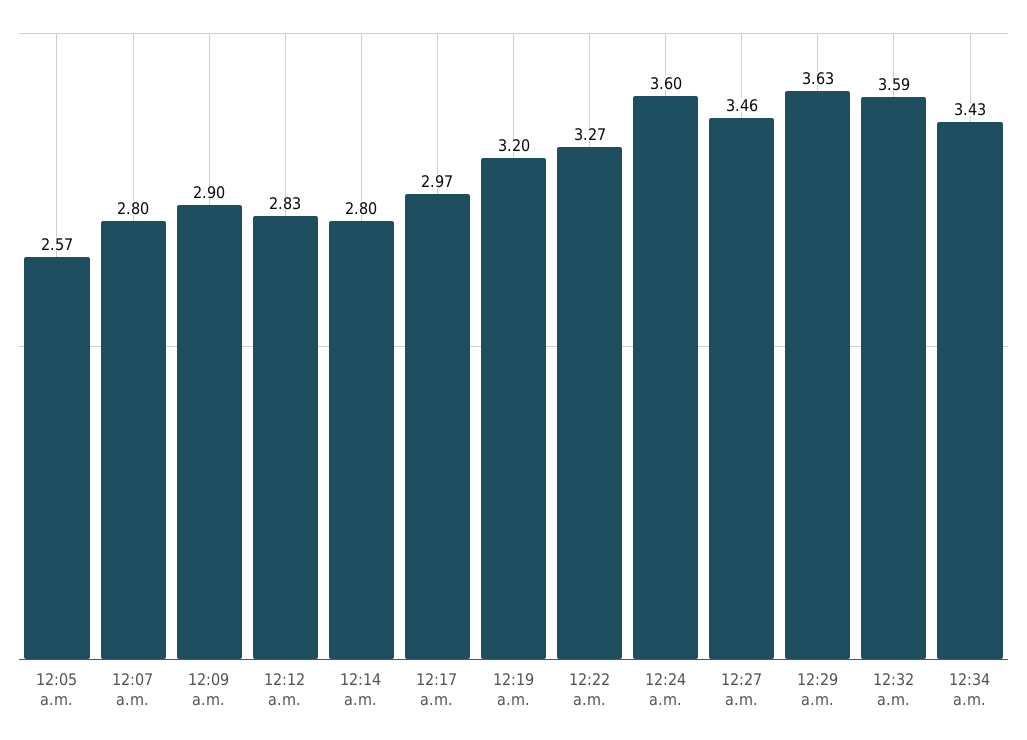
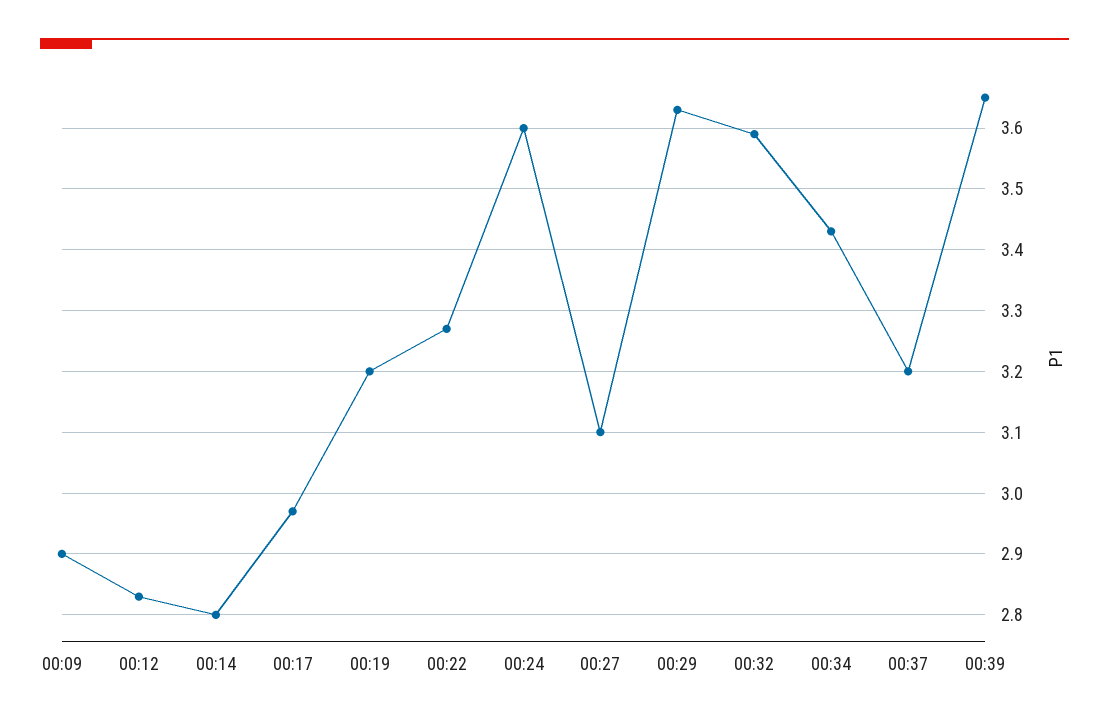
12:05 a.m.: 2.57 -> none
12:07 a.m.: 2.8 -> none
12:27 a.m.: 3.46 -> 3.1
00:37: none -> 3.2
00:39: none -> 3.65

